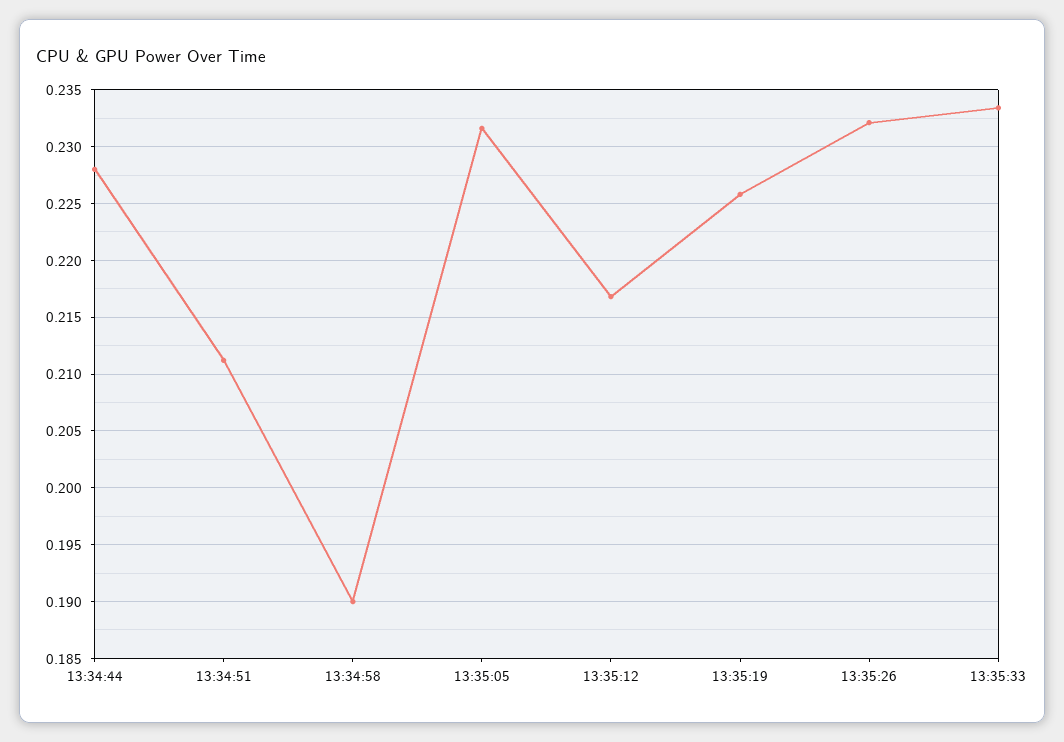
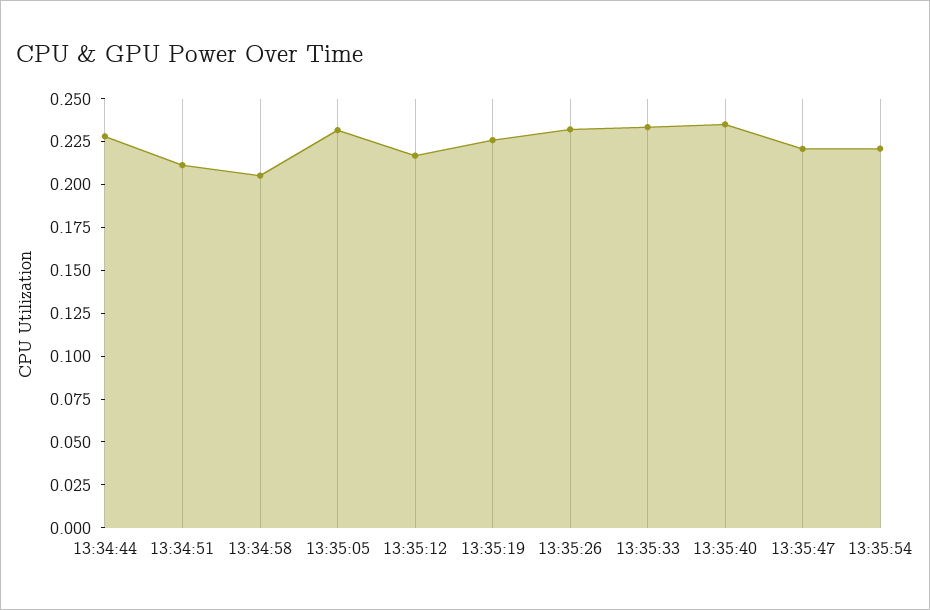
13:34:58: 0.19 -> 0.205
13:35:40: none -> 0.235
13:35:47: none -> 0.22
13:35:54: none -> 0.22

